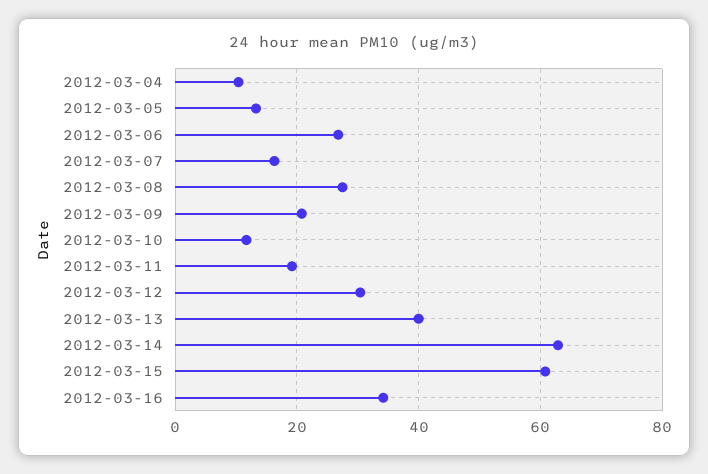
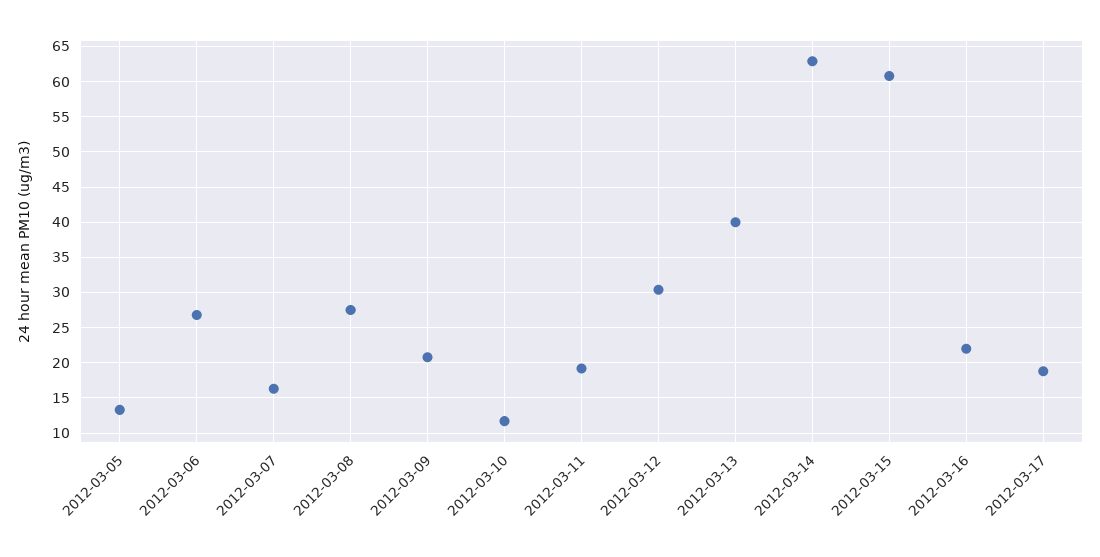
2012-03-04: 10 -> none
2012-03-16: 34 -> 22
2012-03-17: none -> 19

